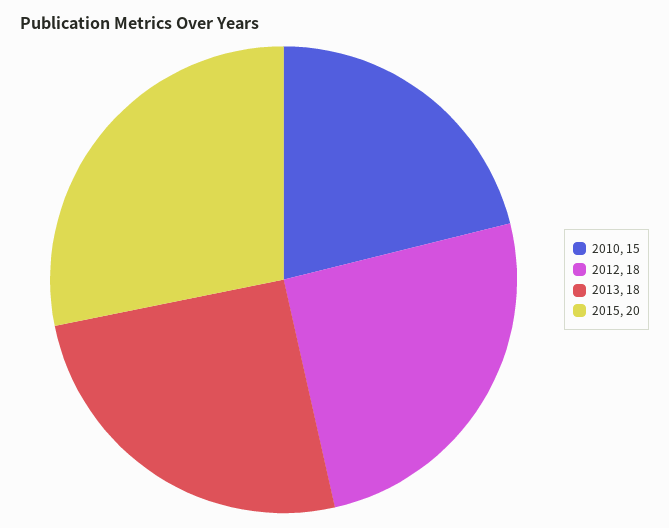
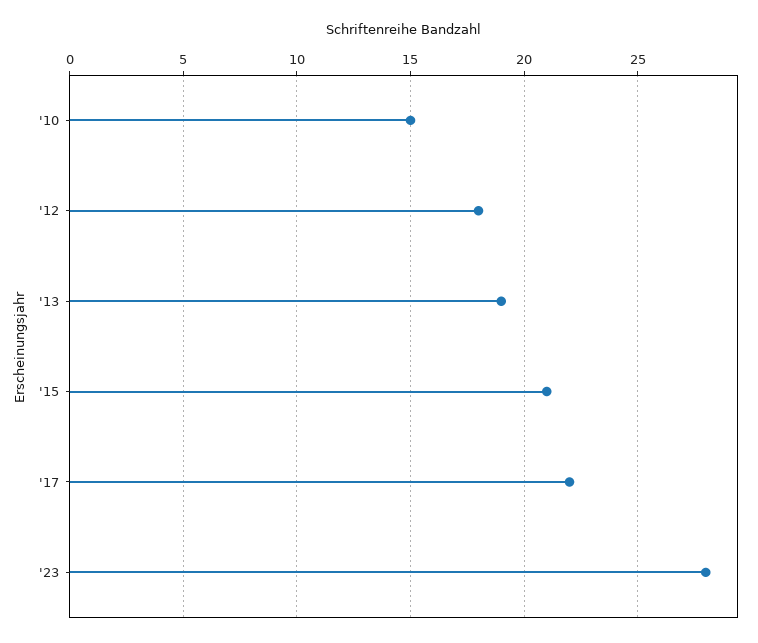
2013: 18 -> 19
2015: 20 -> 21
'17: none -> 22
'23: none -> 28

